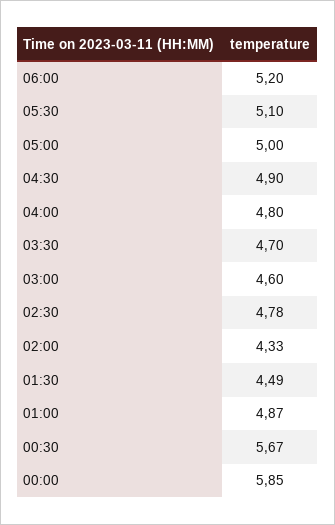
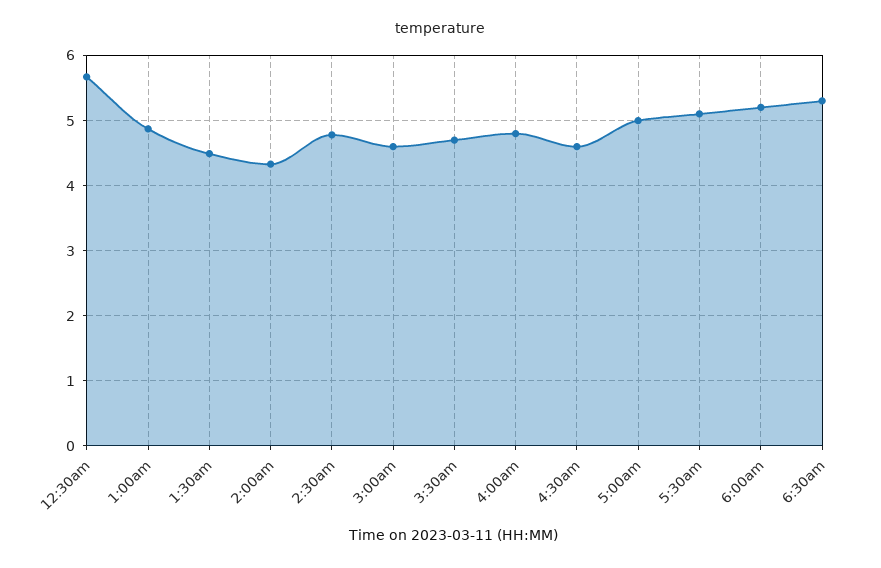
04:30: 4.9 -> 4.6
00:00: 5.85 -> none
6:30am: none -> 5.3

